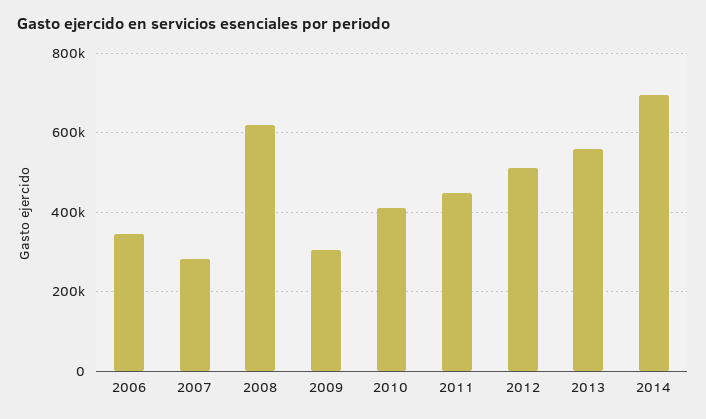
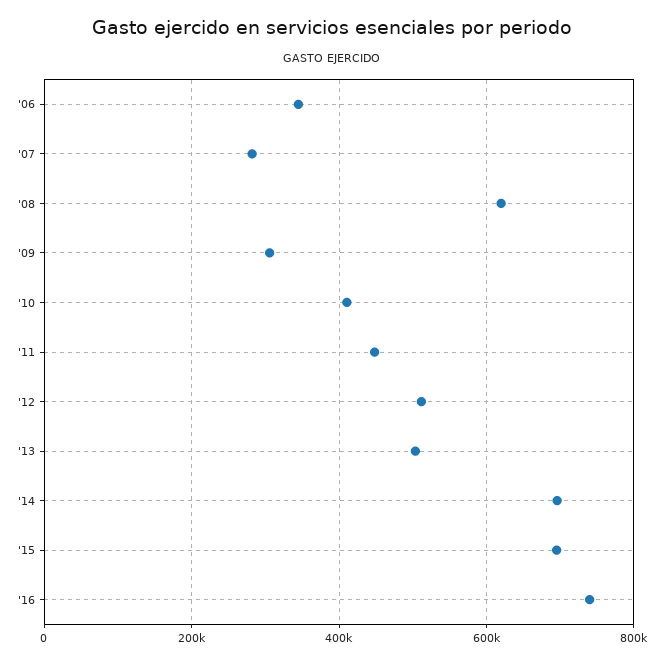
2013: 560000 -> 500000
'15: none -> 700000
'16: none -> 740000

